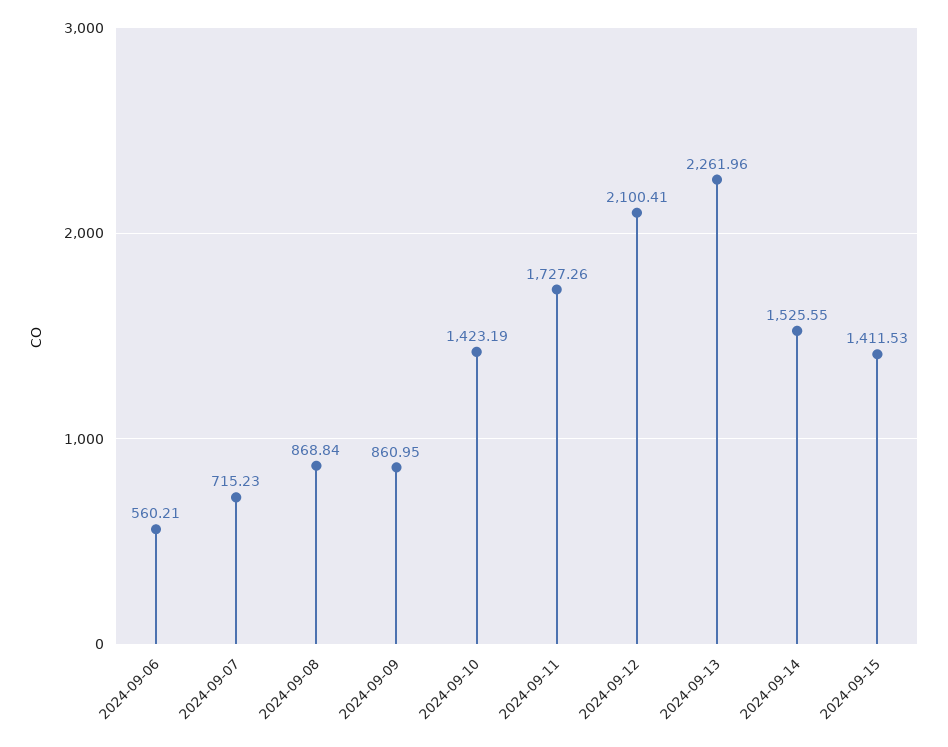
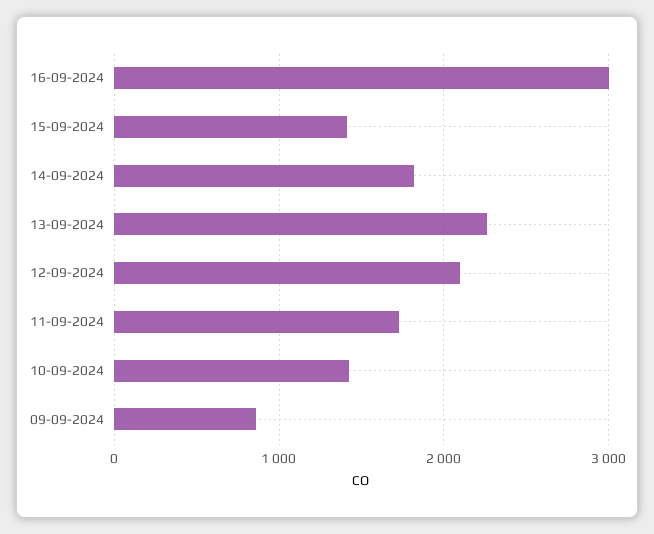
2024-09-06: 560.21 -> none
2024-09-07: 715.23 -> none
2024-09-08: 868.84 -> none
2024-09-14: 1525.55 -> 1800
16-09-2024: none -> 3000

